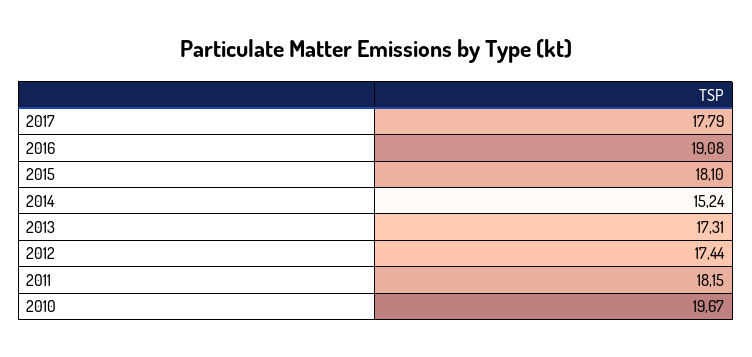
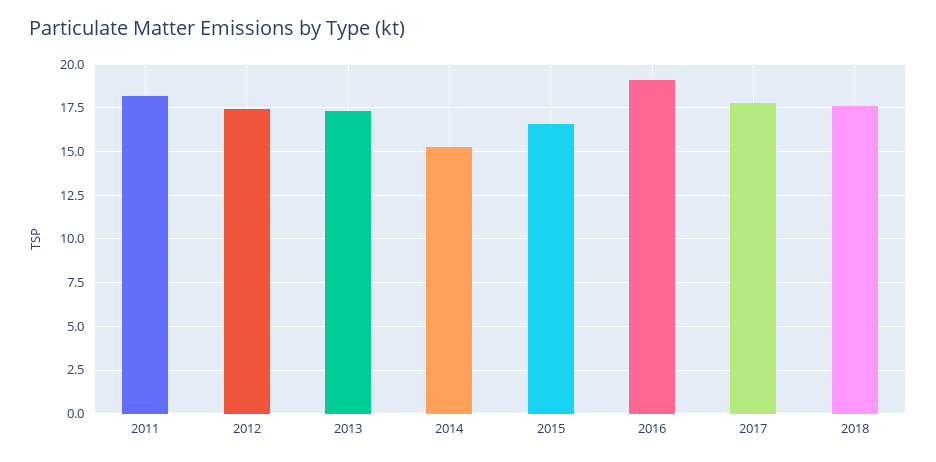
2015: 18.1 -> 16.5
2010: 19.67 -> none
2018: none -> 17.5

